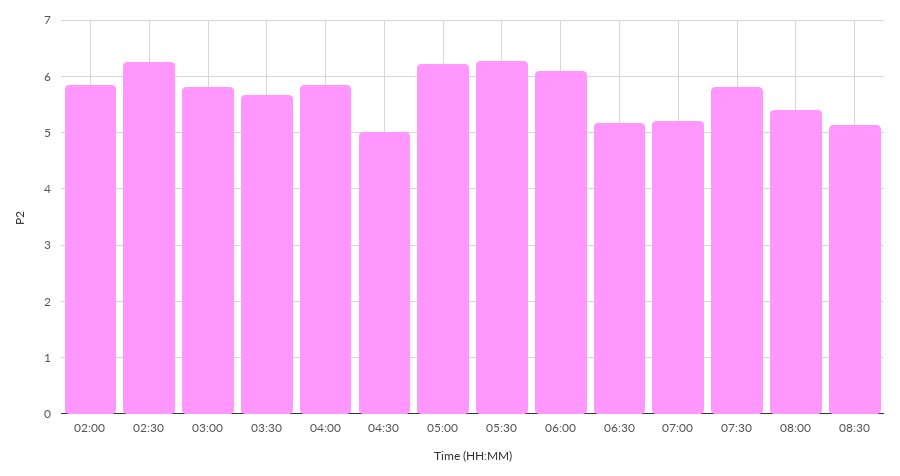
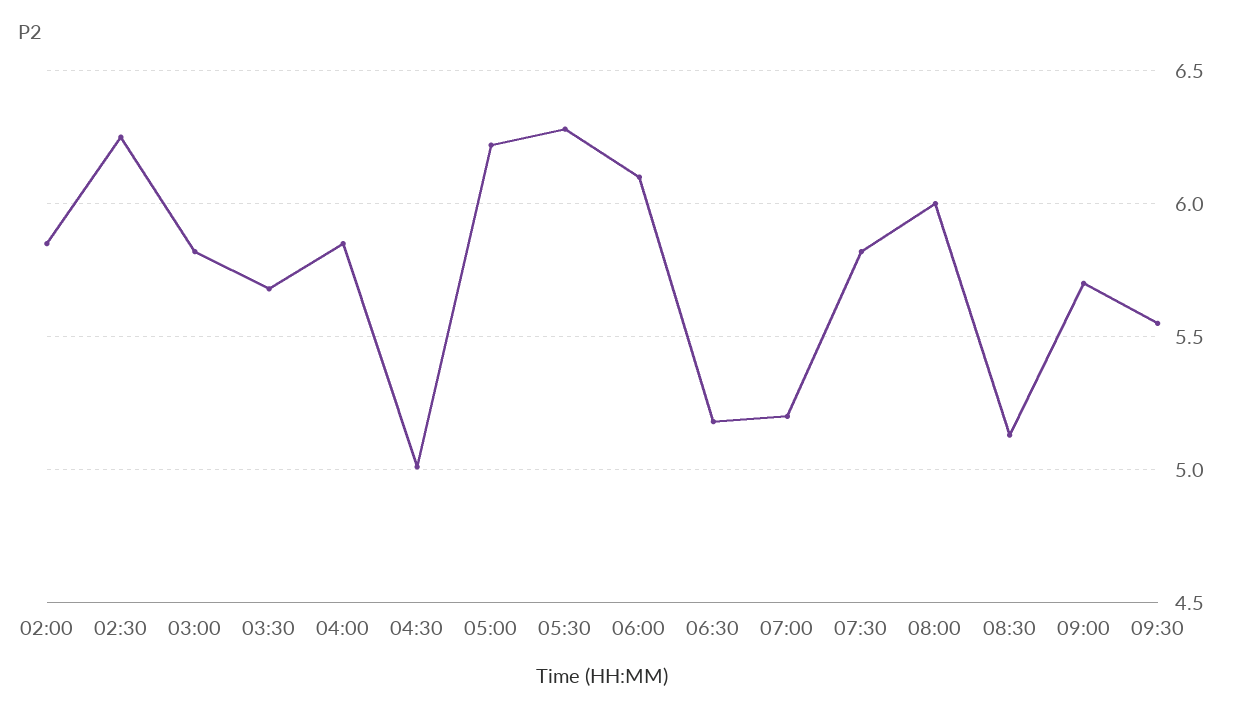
08:00: 5.4 -> 6
09:00: none -> 5.7
09:30: none -> 5.55

